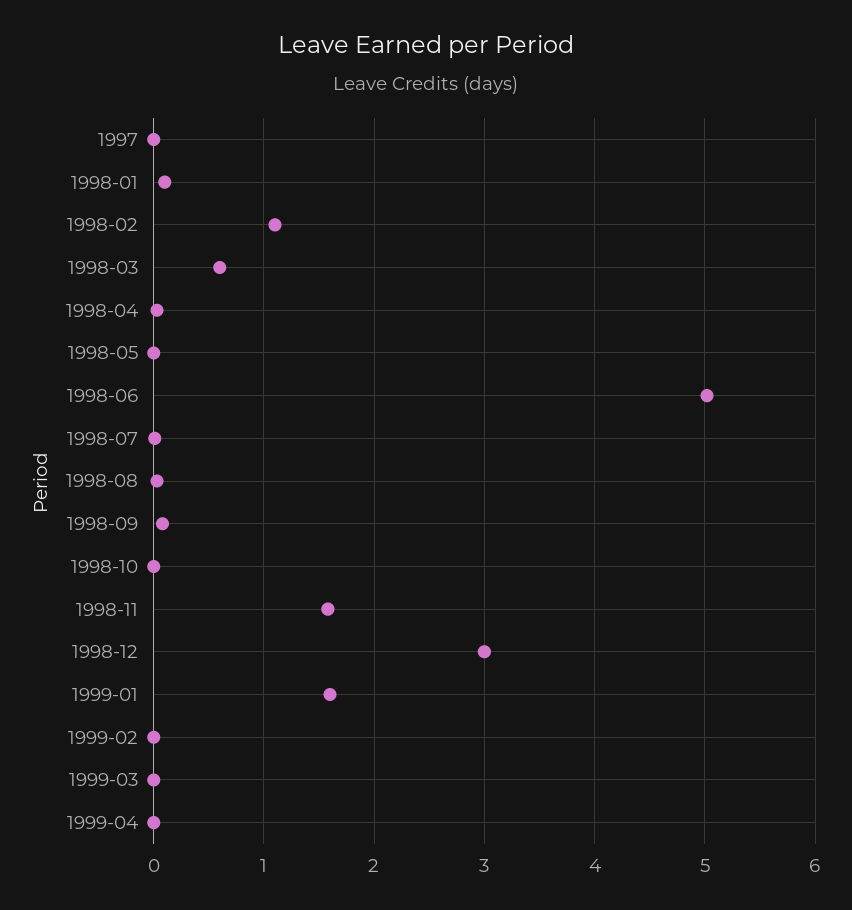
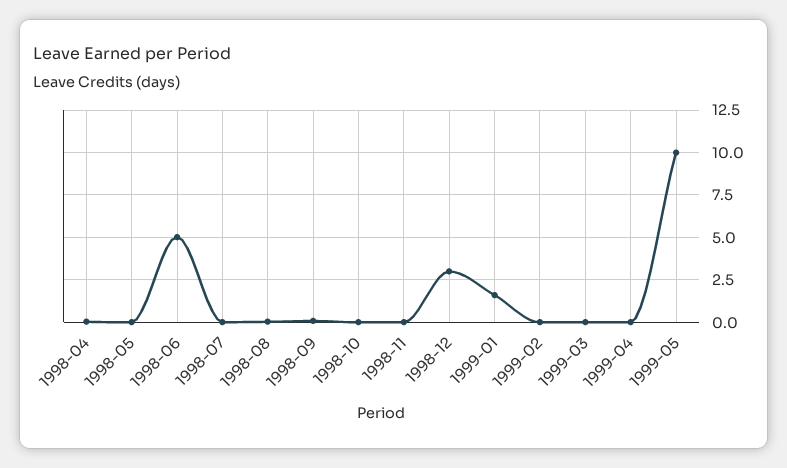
1997: 0 -> none
1998-01: 0.1 -> none
1998-02: 1.1 -> none
1998-03: 0.6 -> none
1998-11: 1.6 -> 0
1999-05: none -> 10

